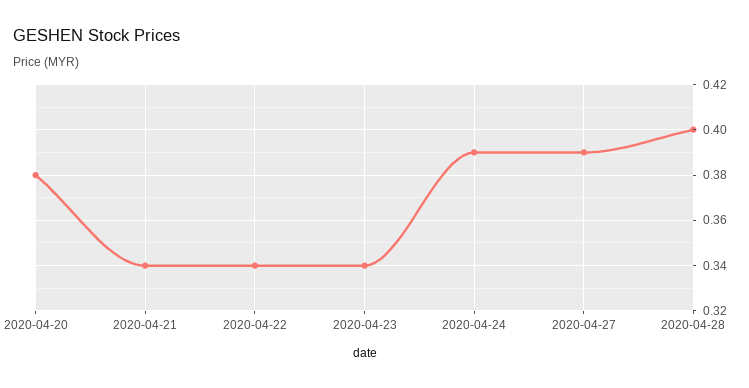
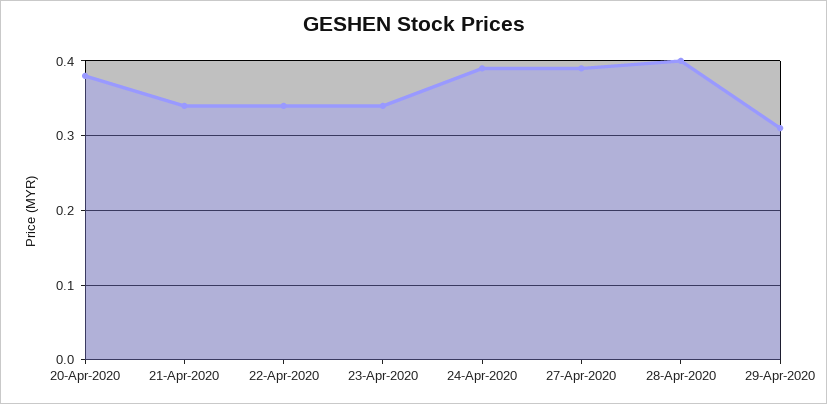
29-Apr-2020: none -> 0.31

